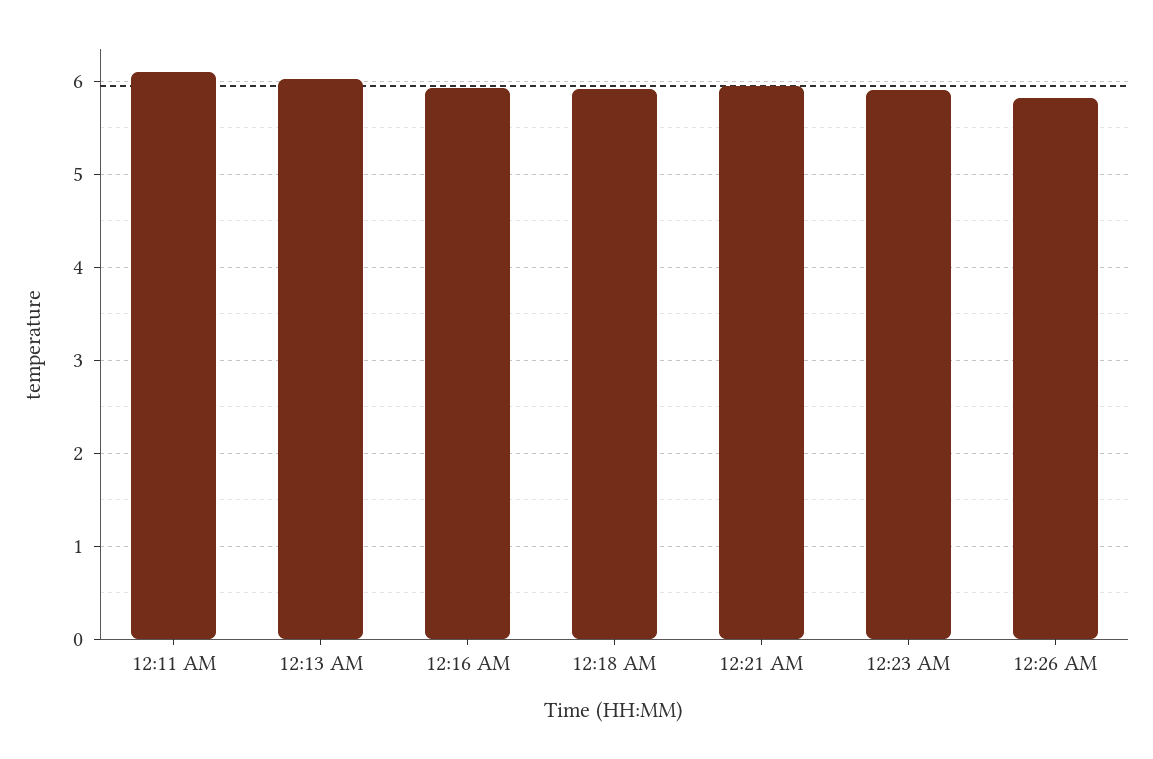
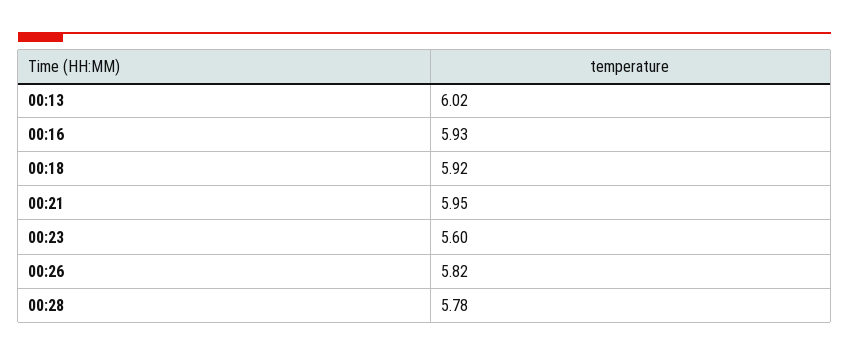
12:11 AM: 6.1 -> none
12:23 AM: 5.9 -> 5.6
00:28: none -> 5.78

